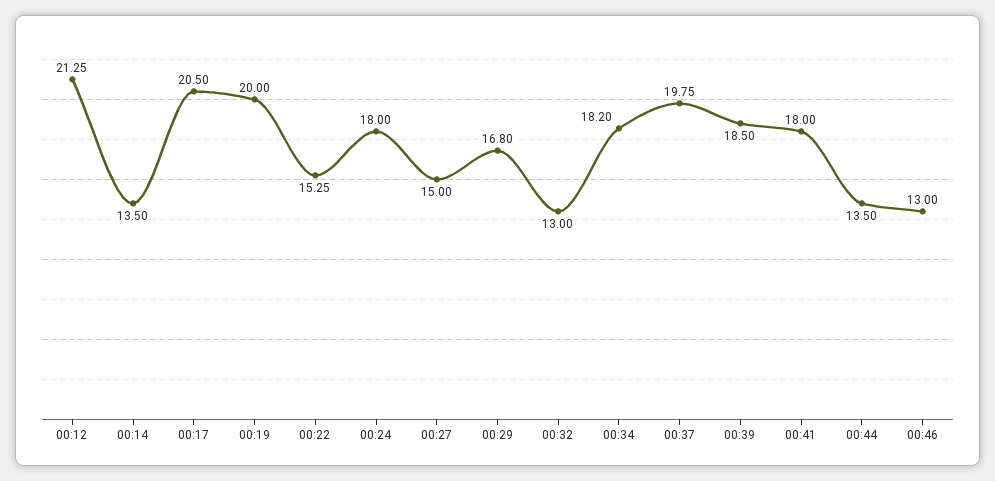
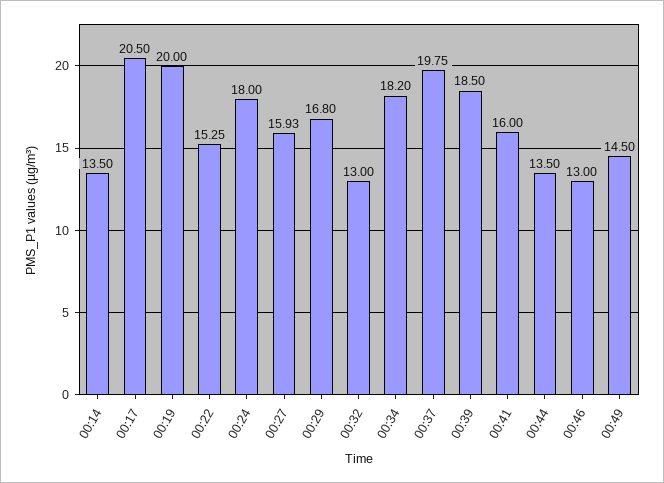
00:12: 21.25 -> none
00:27: 15 -> 15.93
00:41: 18 -> 16
00:49: none -> 14.5

